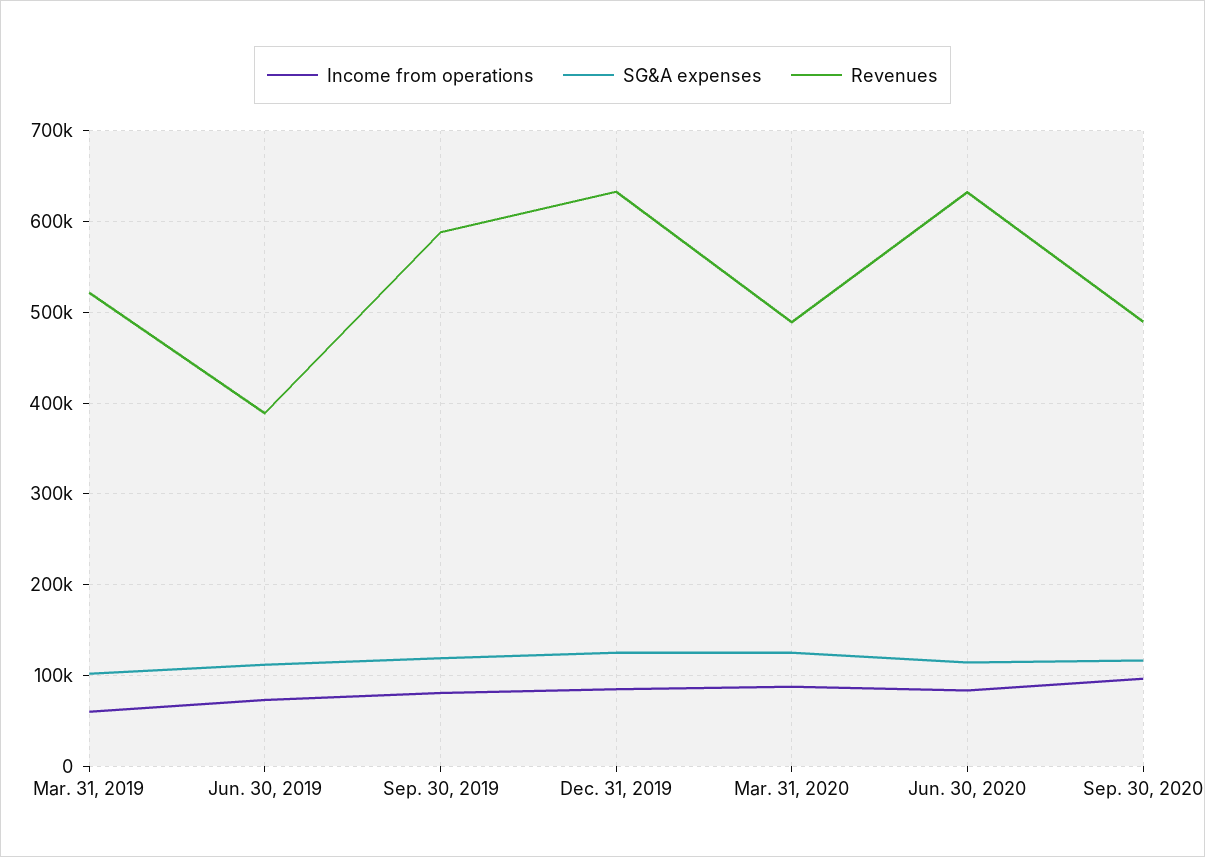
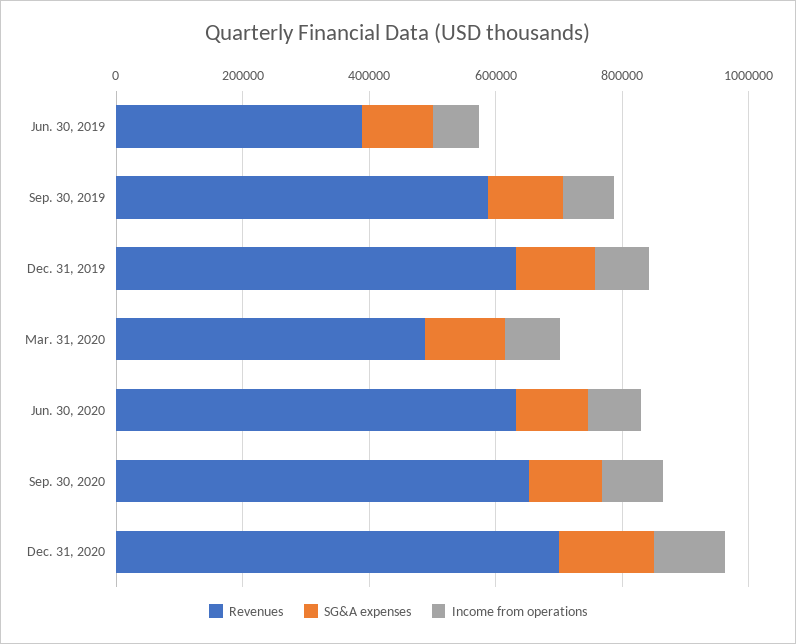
Income from operations, Mar. 31, 2019: 60000 -> none
SG&A expenses, Mar. 31, 2019: 100000 -> none
Revenues, Mar. 31, 2019: 520000 -> none
Revenues, Sep. 30, 2020: 490000 -> 650000
Revenues, Dec. 31, 2020: none -> 700000
SG&A expenses, Dec. 31, 2020: none -> 150000
Income from operations, Dec. 31, 2020: none -> 100000

